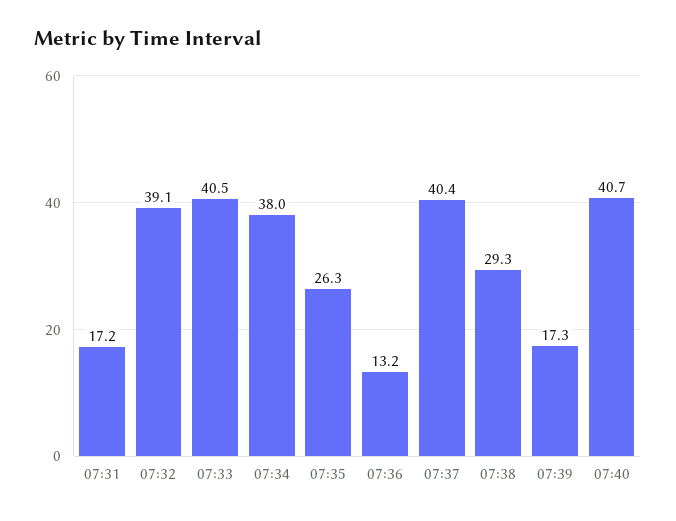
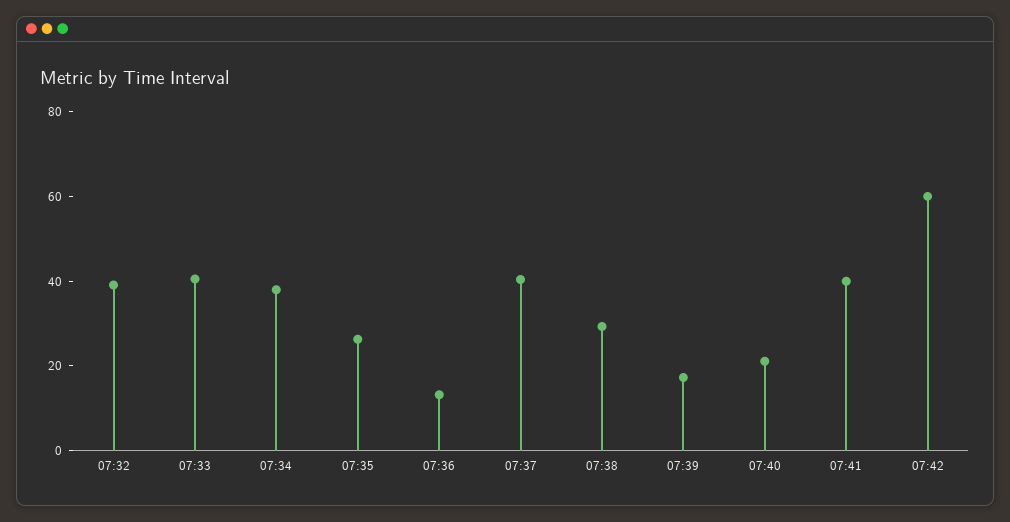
07:31: 17.2 -> none
07:40: 40.7 -> 20
07:41: none -> 40
07:42: none -> 60

